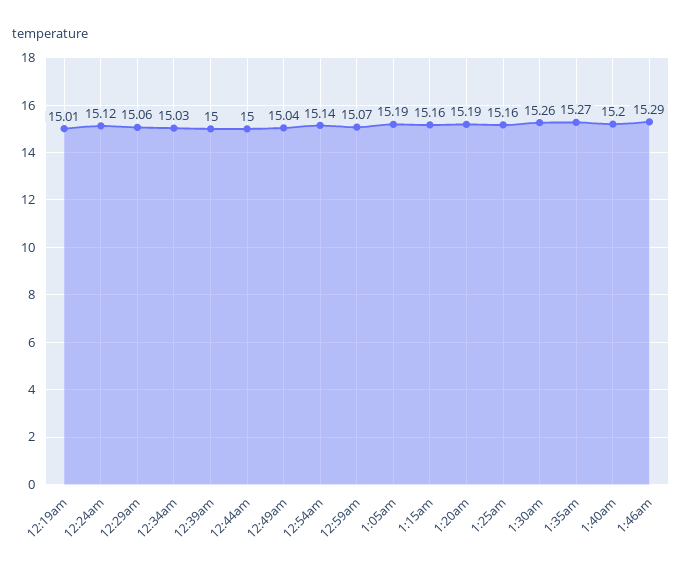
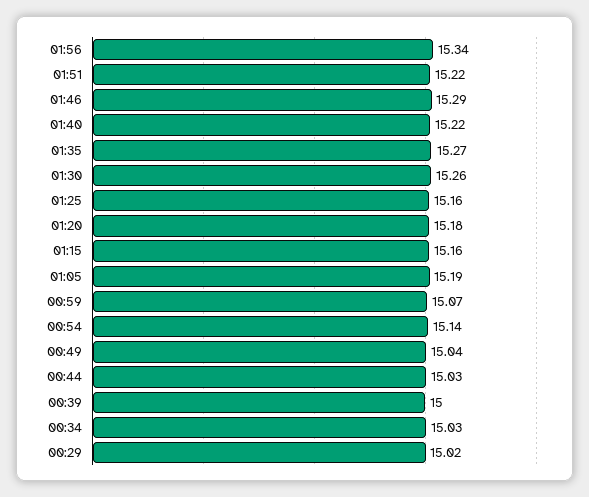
12:19am: 15.01 -> none
12:24am: 15.12 -> none
12:29am: 15.06 -> 15.02
12:44am: 15 -> 15.03
1:20am: 15.19 -> 15.18
1:40am: 15.2 -> 15.22
01:56: none -> 15.34
01:51: none -> 15.22

